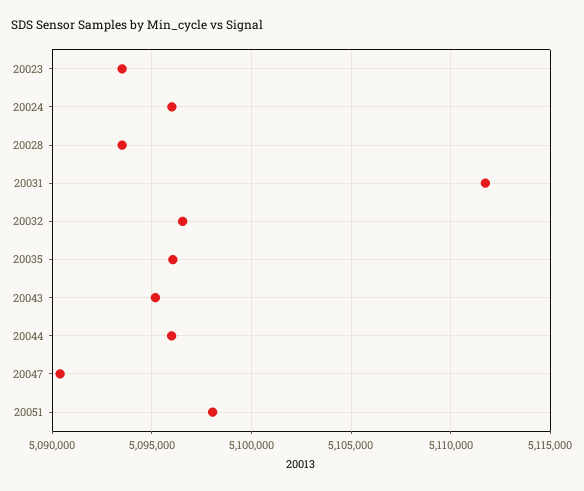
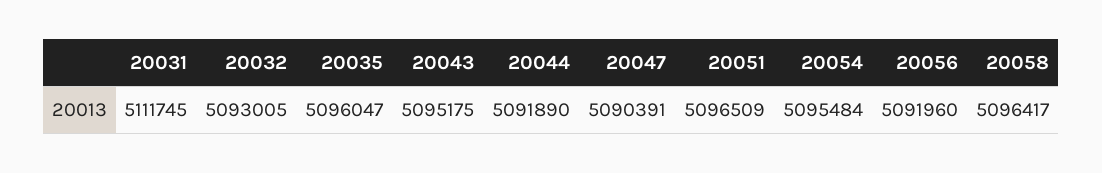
20023: 5093500 -> none
20024: 5096000 -> none
20028: 5093500 -> none
20032: 5096500 -> 5093005
20044: 5096000 -> 5091890
20051: 5098000 -> 5096509
20054: none -> 5095484
20056: none -> 5091960
20058: none -> 5096417

